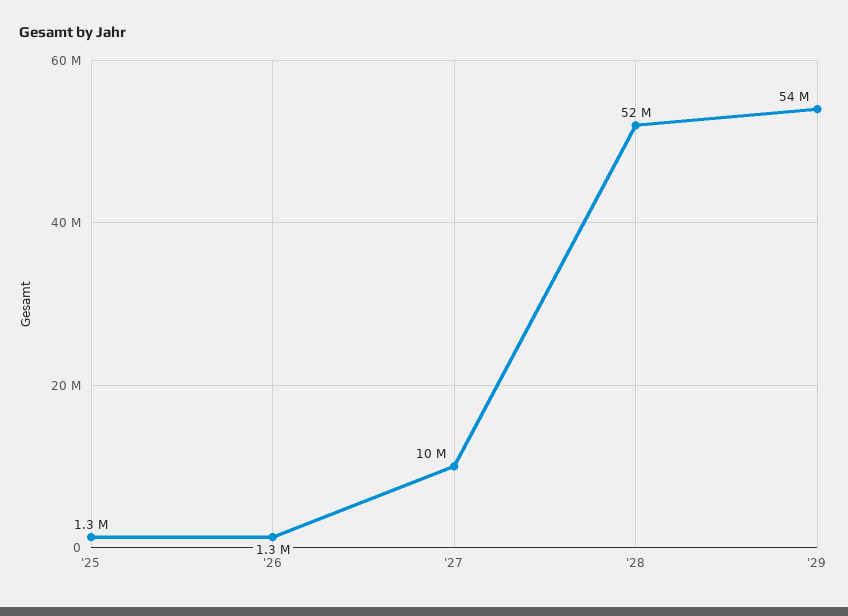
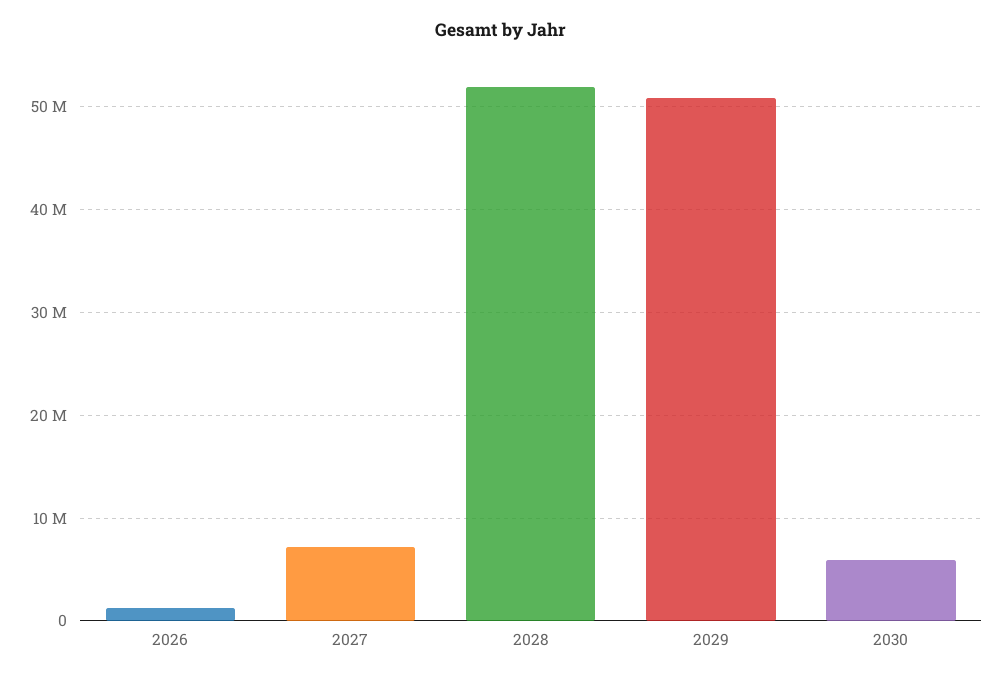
'25: 1300000 -> none
'27: 10000000 -> 7000000
'29: 54000000 -> 51000000
2030: none -> 6000000

